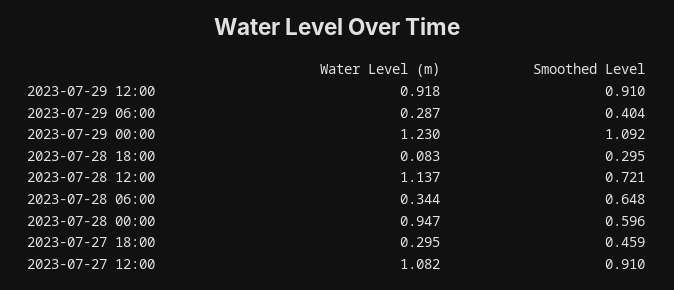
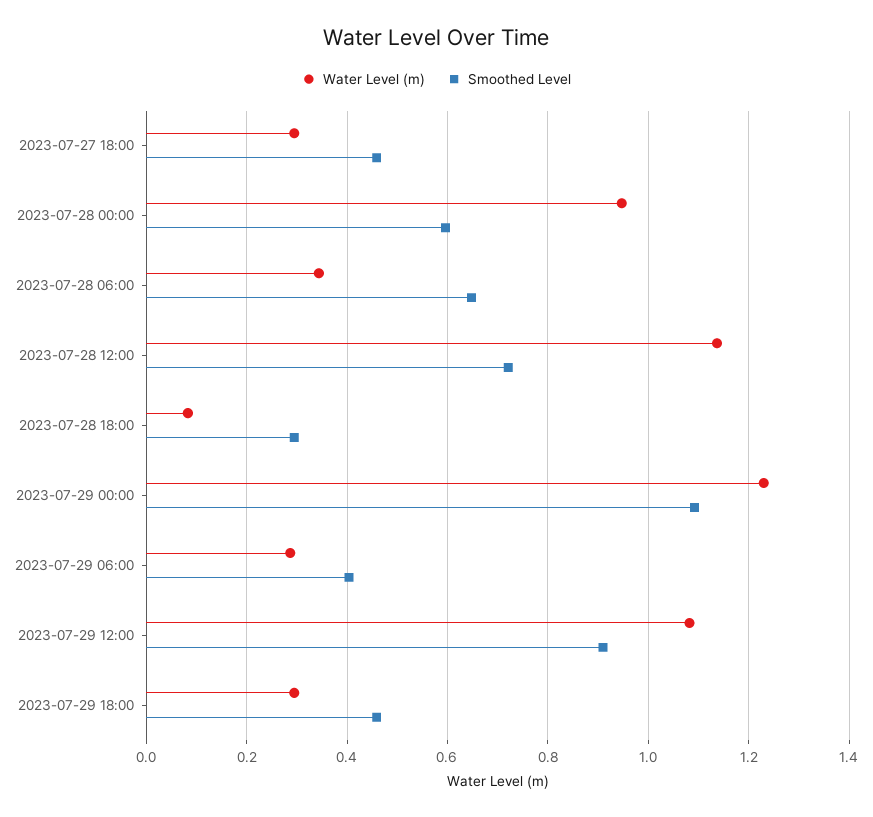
Water Level (m), 2023-07-29 12:00: 0.918 -> 1.08
Water Level (m), 2023-07-27 12:00: 1.082 -> none
Smoothed Level, 2023-07-27 12:00: 0.91 -> none
Water Level (m), 2023-07-29 18:00: none -> 0.3
Smoothed Level, 2023-07-29 18:00: none -> 0.46

